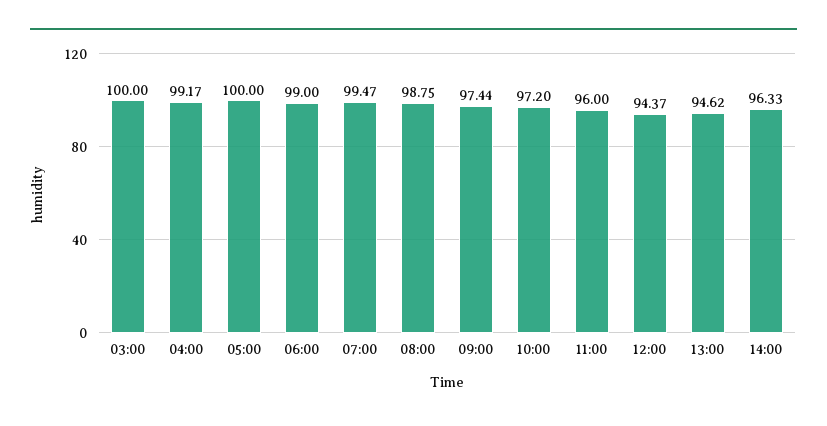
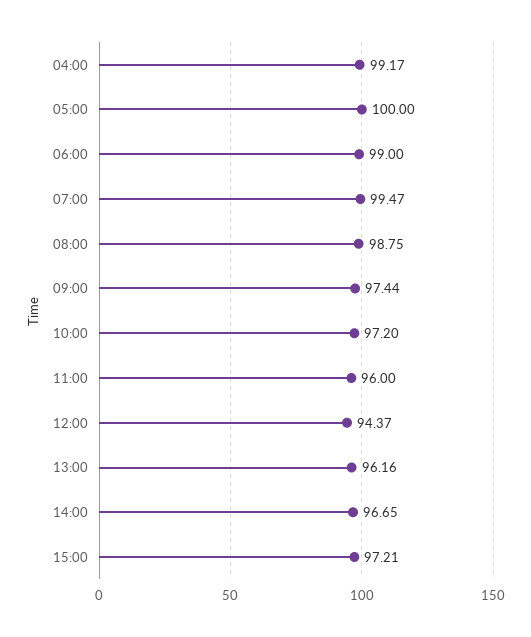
03:00: 100 -> none
13:00: 94.62 -> 96.16
14:00: 96.33 -> 96.65
15:00: none -> 97.21

